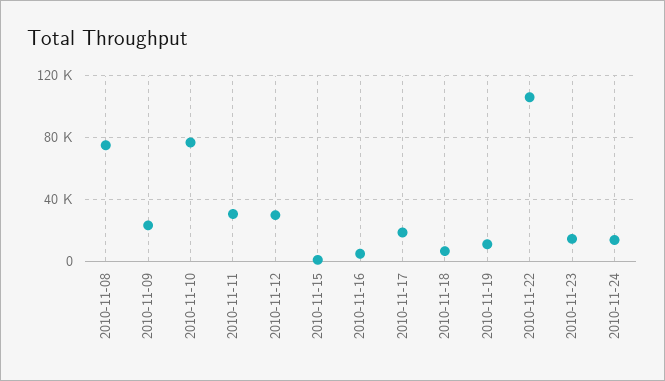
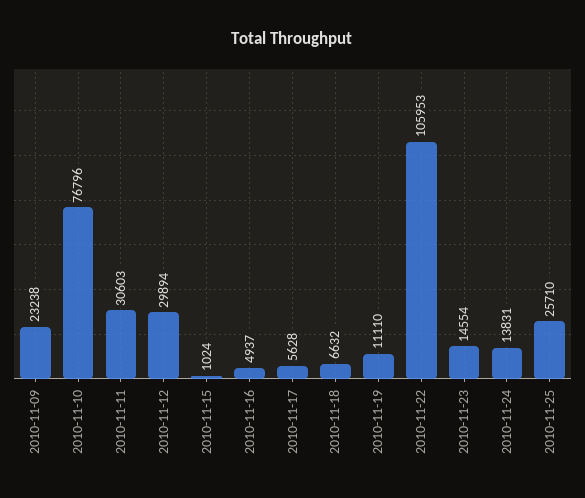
2010-11-08: 75000 -> none
2010-11-17: 20000 -> 5628
2010-11-25: none -> 25710

